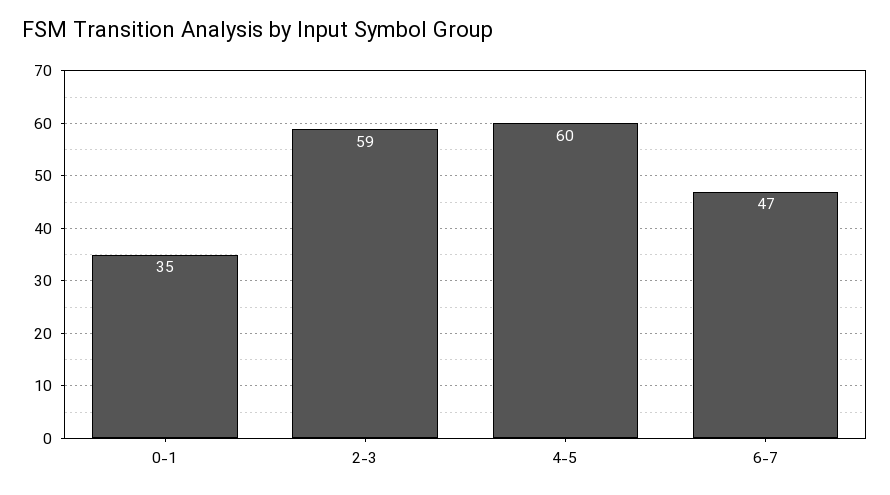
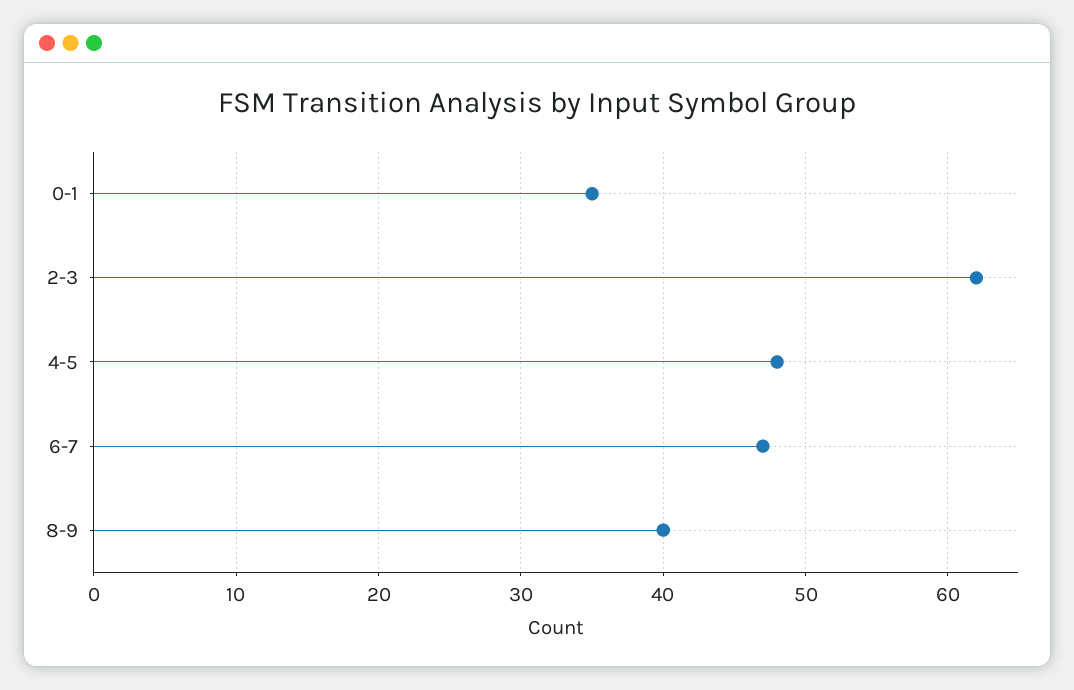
2-3: 59 -> 62
4-5: 60 -> 48
8-9: none -> 40

